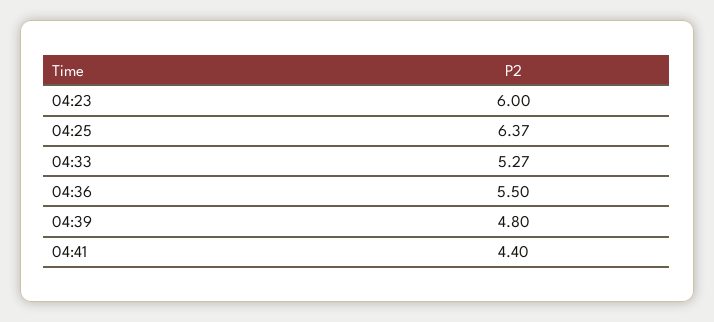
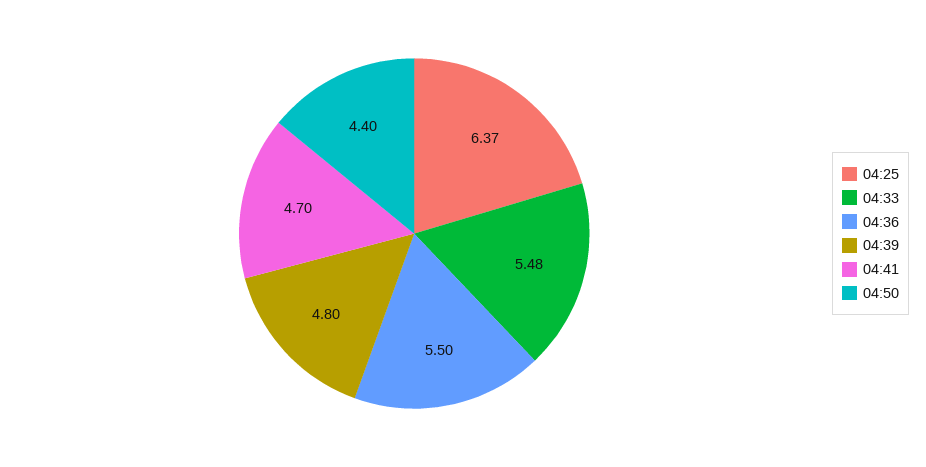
04:23: 6 -> none
04:33: 5.27 -> 5.48
04:41: 4.4 -> 4.7
04:50: none -> 4.4

